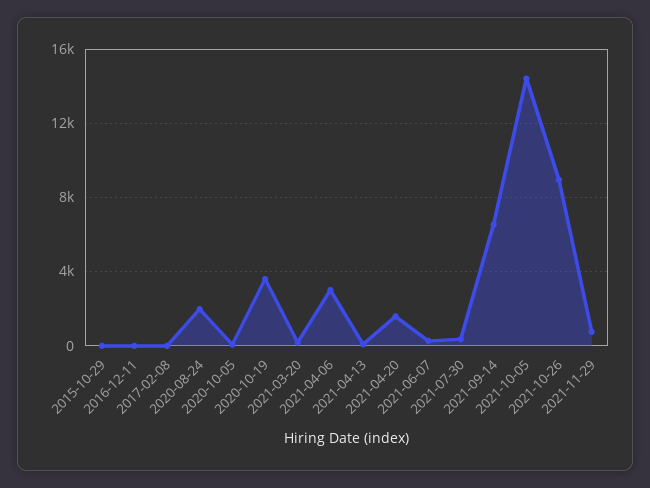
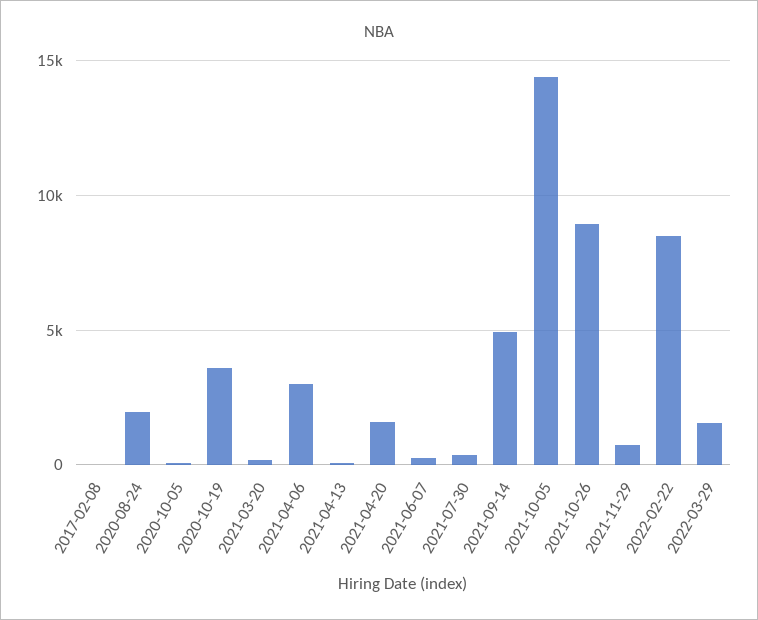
2015-10-29: 0 -> none
2016-12-11: 0 -> none
2021-09-14: 6500 -> 5000
2022-02-22: none -> 8500
2022-03-29: none -> 1500

